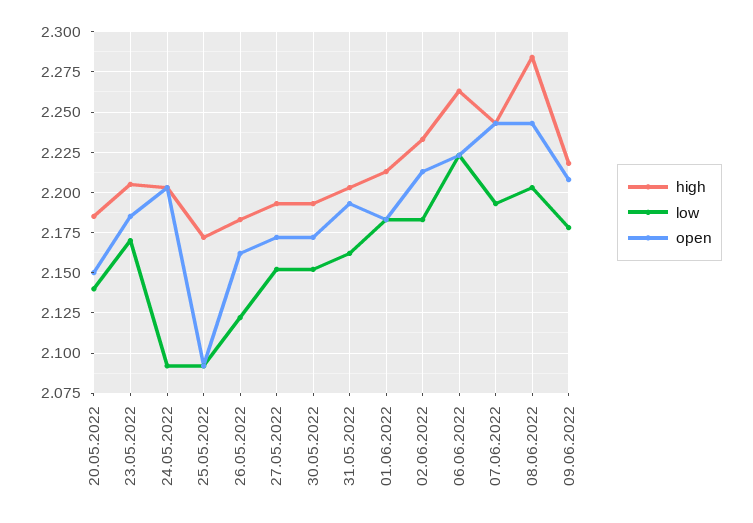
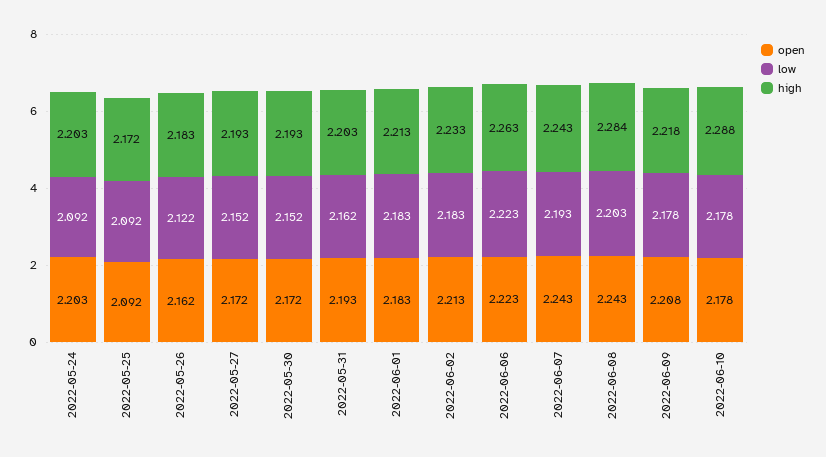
high, 20.05.2022: 2.185 -> none
low, 20.05.2022: 2.14 -> none
open, 20.05.2022: 2.15 -> none
high, 23.05.2022: 2.205 -> none
low, 23.05.2022: 2.17 -> none
open, 23.05.2022: 2.185 -> none
open, 2022-06-10: none -> 2.178
low, 2022-06-10: none -> 2.178
high, 2022-06-10: none -> 2.288

